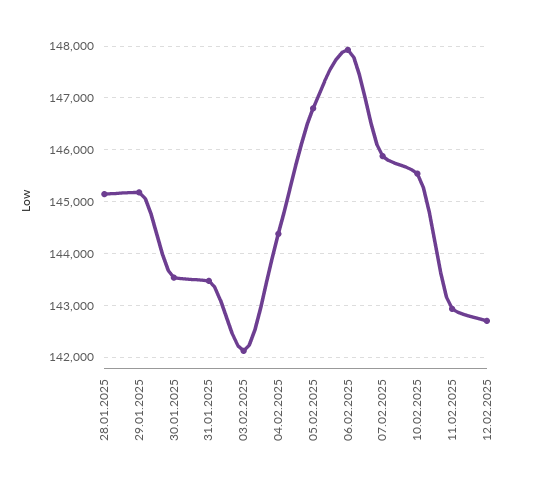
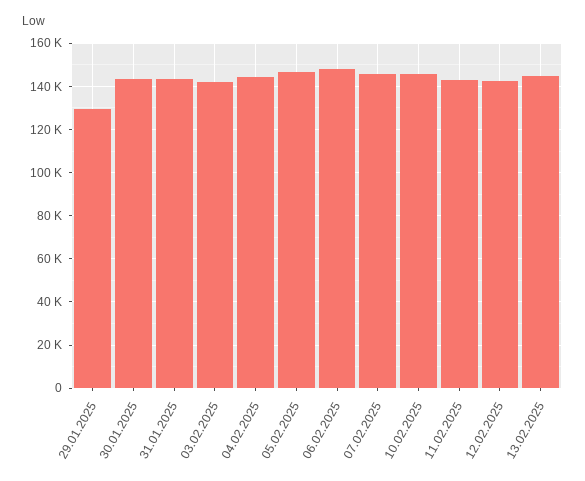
28.01.2025: 145200 -> none
29.01.2025: 145200 -> 130000
13.02.2025: none -> 145000

